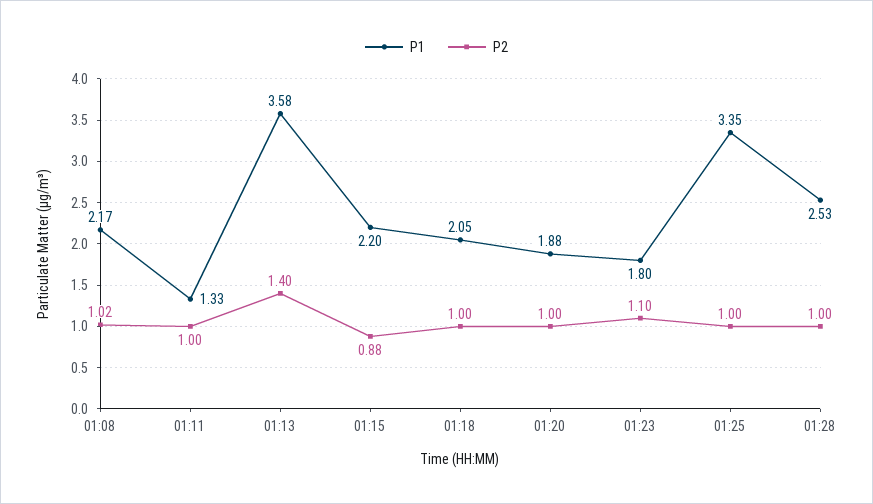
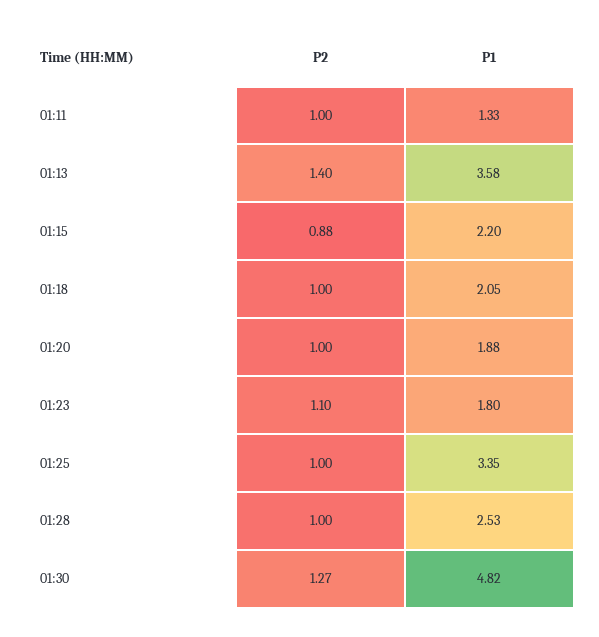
P1, 01:08: 2.17 -> none
P2, 01:08: 1.02 -> none
P2, 01:30: none -> 1.27
P1, 01:30: none -> 4.82

